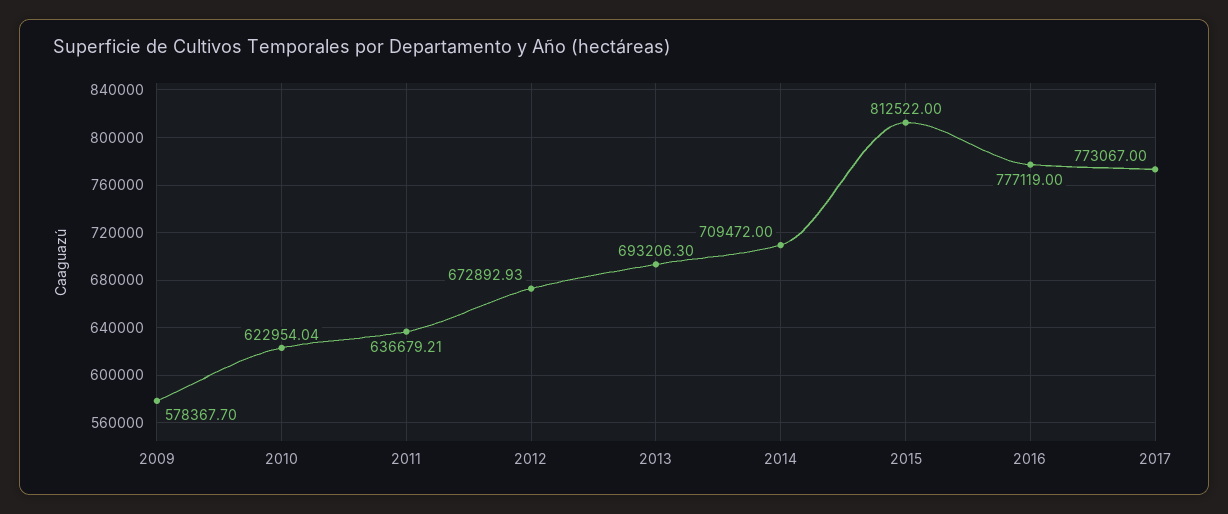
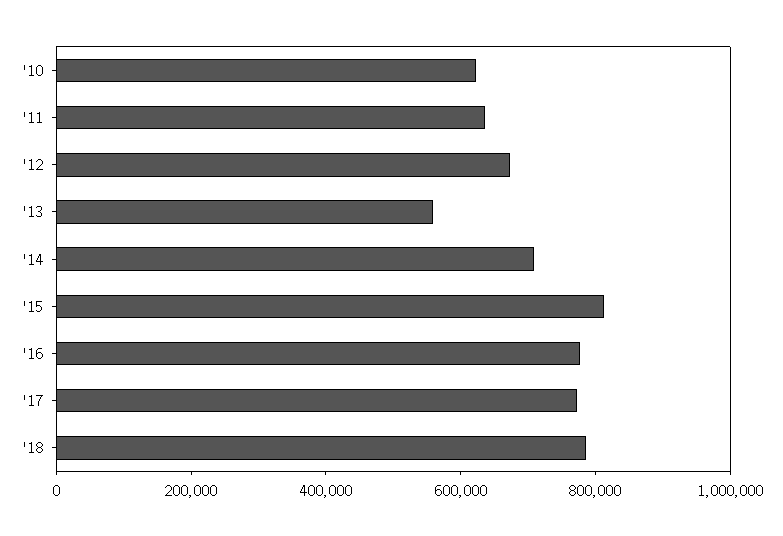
2009: 578367.7 -> none
2013: 693206.3 -> 550000
'18: none -> 800000

